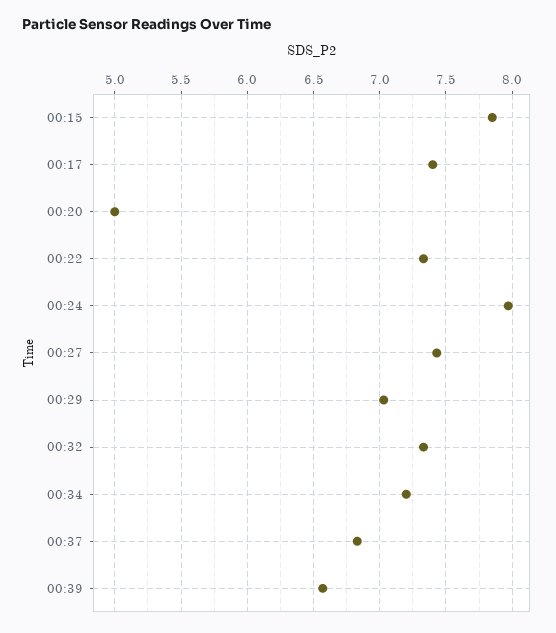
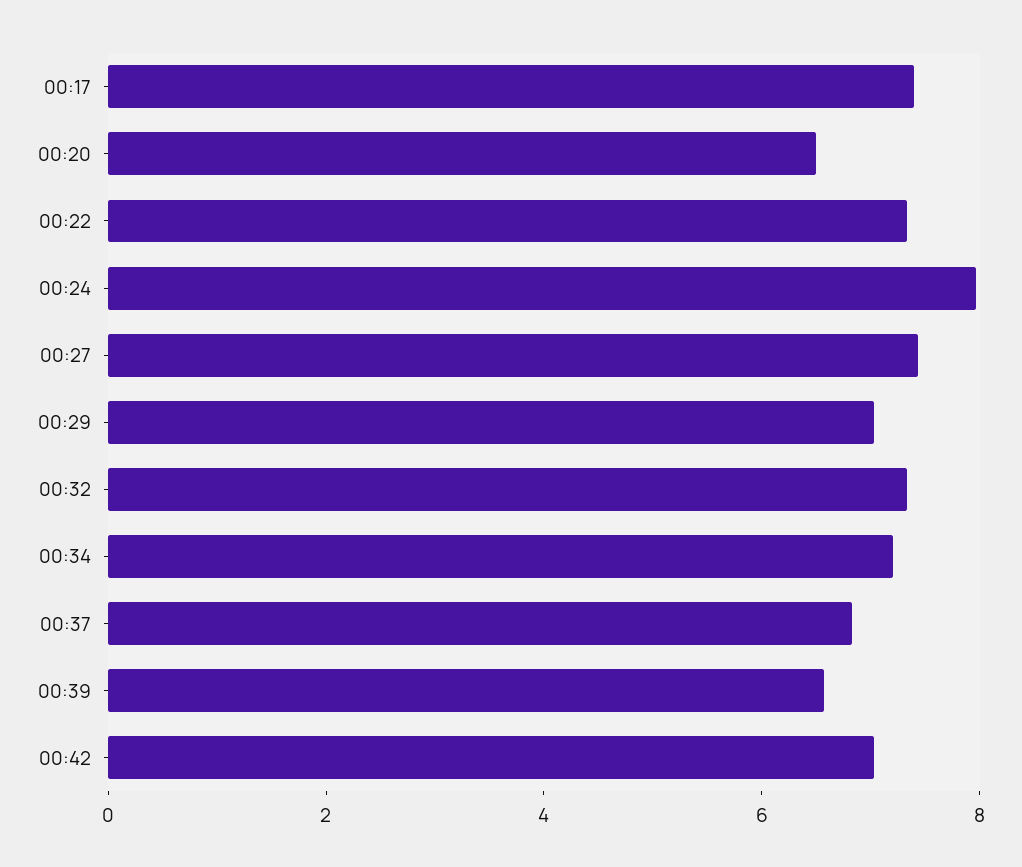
00:15: 7.85 -> none
00:20: 5 -> 6.5
00:42: none -> 7

